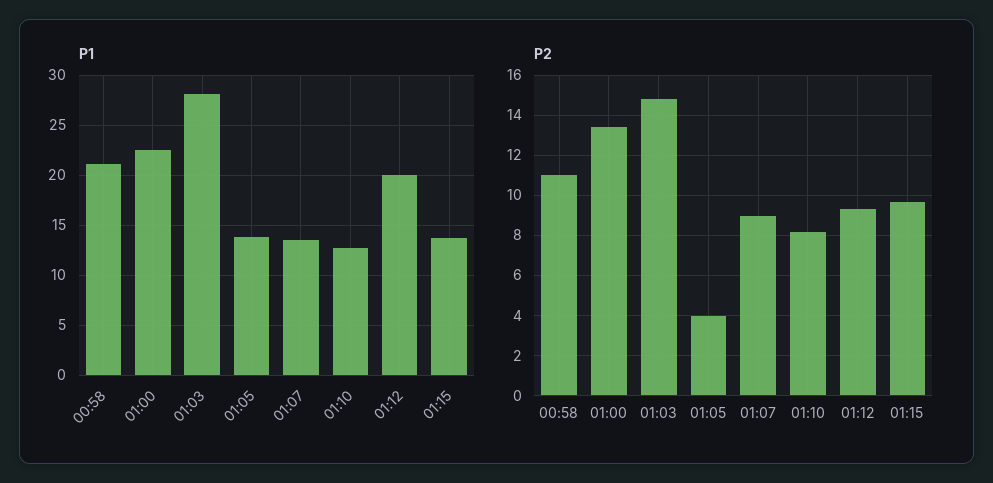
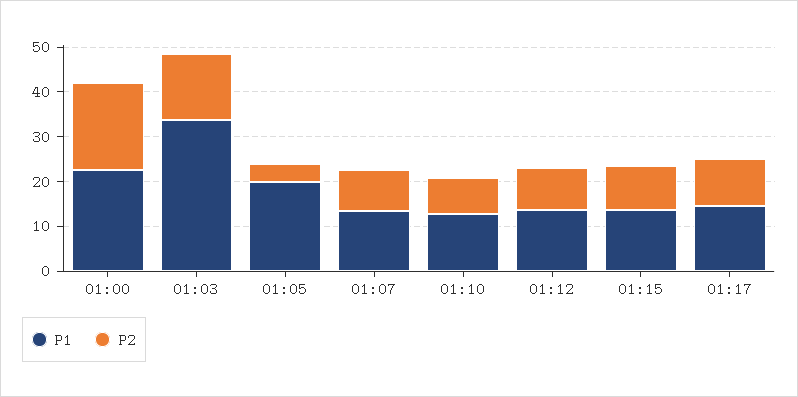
P1, 00:58: 21 -> none
P1, 01:03: 28 -> 34
P1, 01:05: 14 -> 20
P1, 01:12: 20 -> 14
P2, 00:58: 11 -> none
P2, 01:00: 13.5 -> 20
P1, 01:17: none -> 14
P2, 01:17: none -> 10

